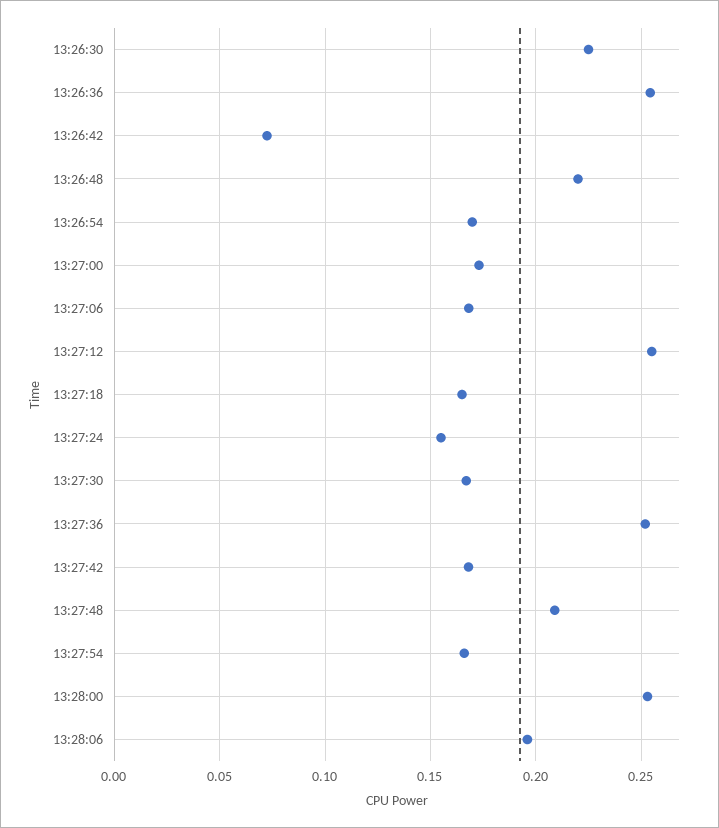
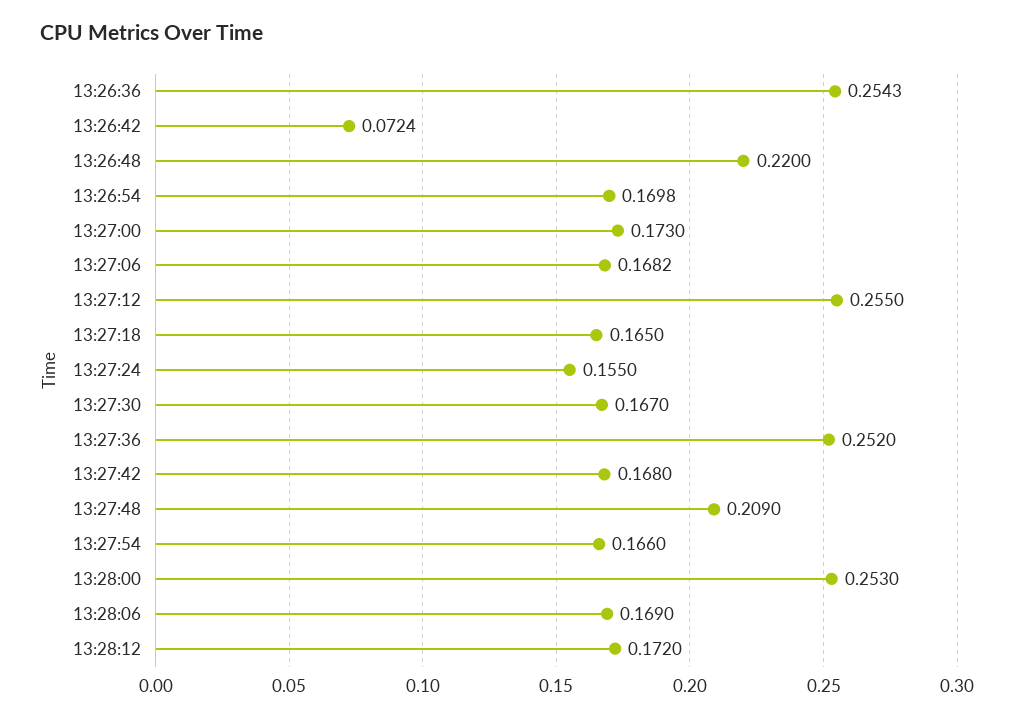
13:26:30: 0.225 -> none
13:28:06: 0.195 -> 0.169
13:28:12: none -> 0.172

